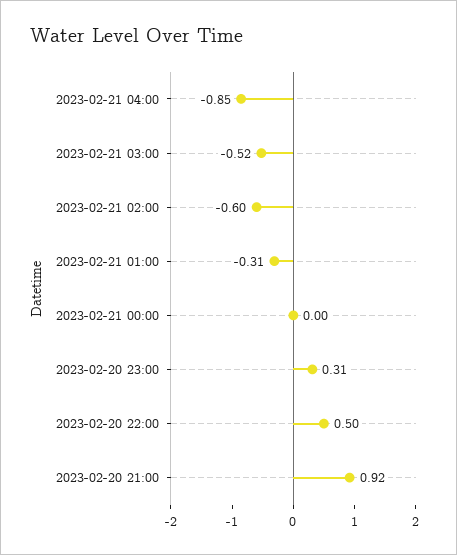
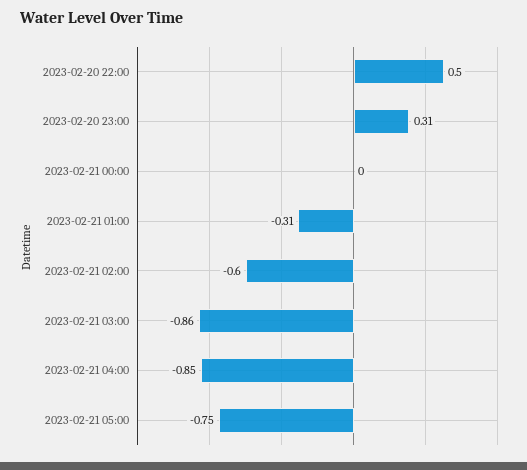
2023-02-21 03:00: -0.52 -> -0.86
2023-02-20 21:00: 0.92 -> none
2023-02-21 05:00: none -> -0.75

